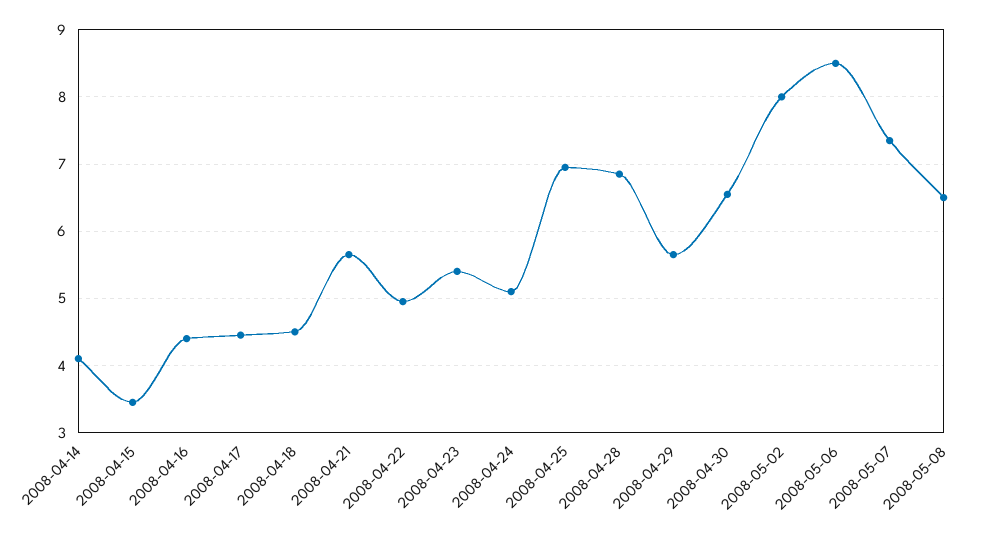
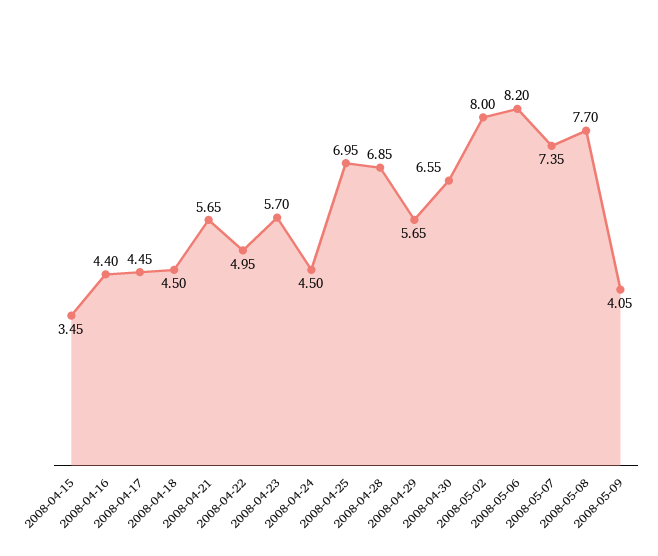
2008-04-14: 4.1 -> none
2008-04-23: 5.4 -> 5.7
2008-04-24: 5.1 -> 4.5
2008-05-06: 8.5 -> 8.2
2008-05-08: 6.5 -> 7.7
2008-05-09: none -> 4.05

